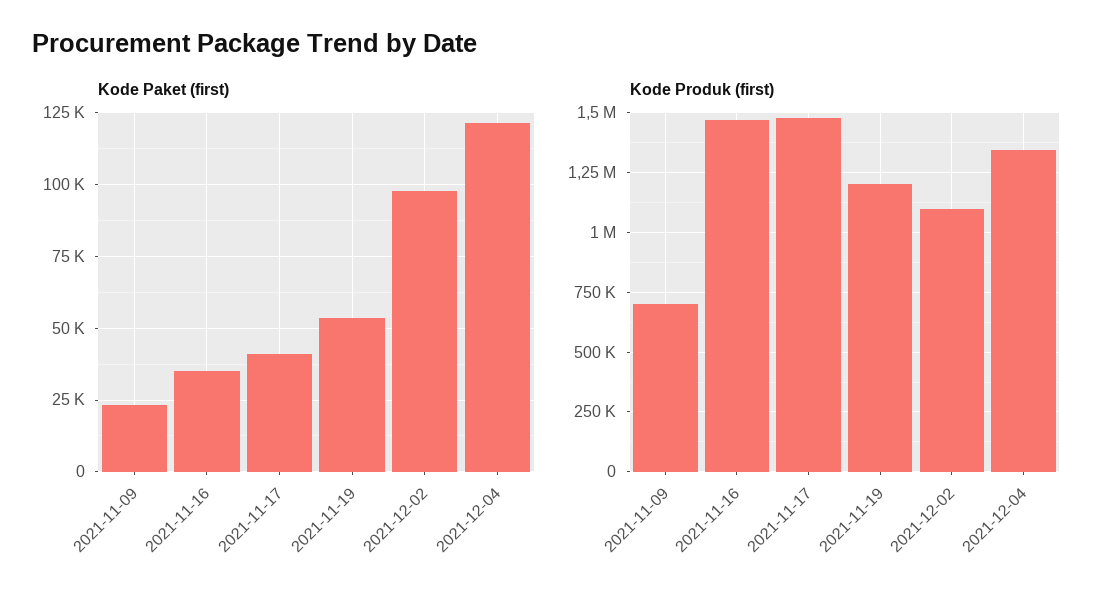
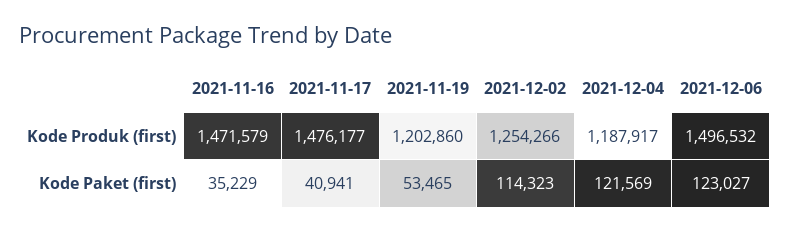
Kode Paket (first), 2021-11-09: 22500 -> none
Kode Paket (first), 2021-12-02: 97500 -> 114323
Kode Produk (first), 2021-11-09: 700000 -> none
Kode Produk (first), 2021-12-02: 1100000 -> 1254266
Kode Produk (first), 2021-12-04: 1350000 -> 1187917
Kode Produk (first), 2021-12-06: none -> 1496532
Kode Paket (first), 2021-12-06: none -> 123027

